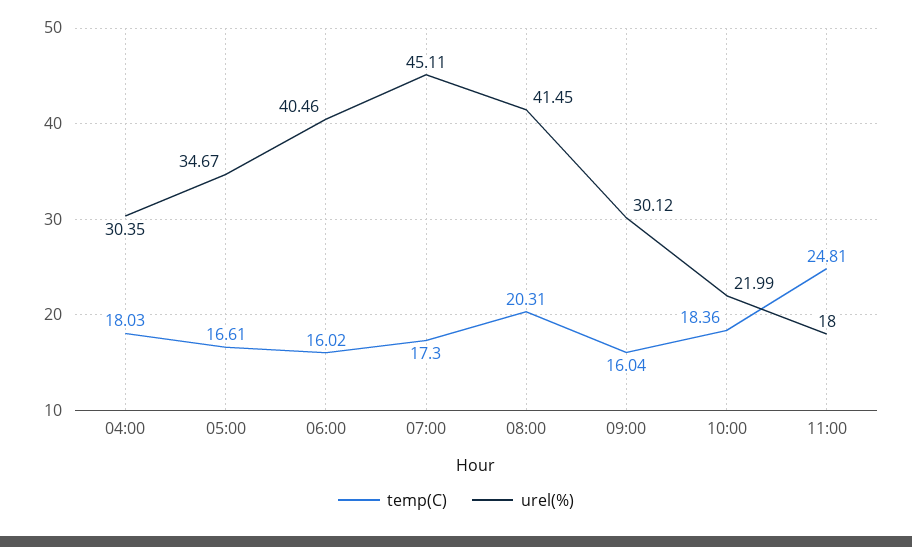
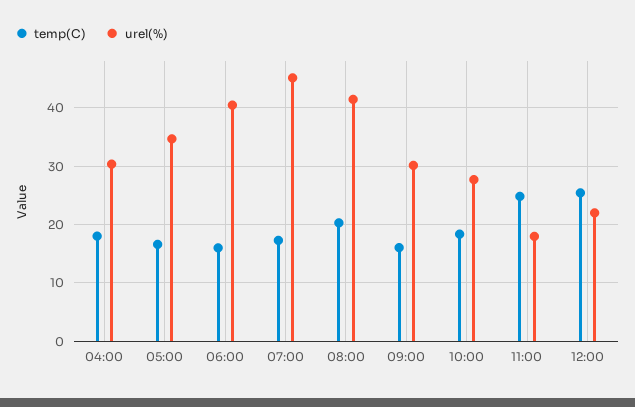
urel(%), 10:00: 21.99 -> 28
temp(C), 12:00: none -> 26
urel(%), 12:00: none -> 22

